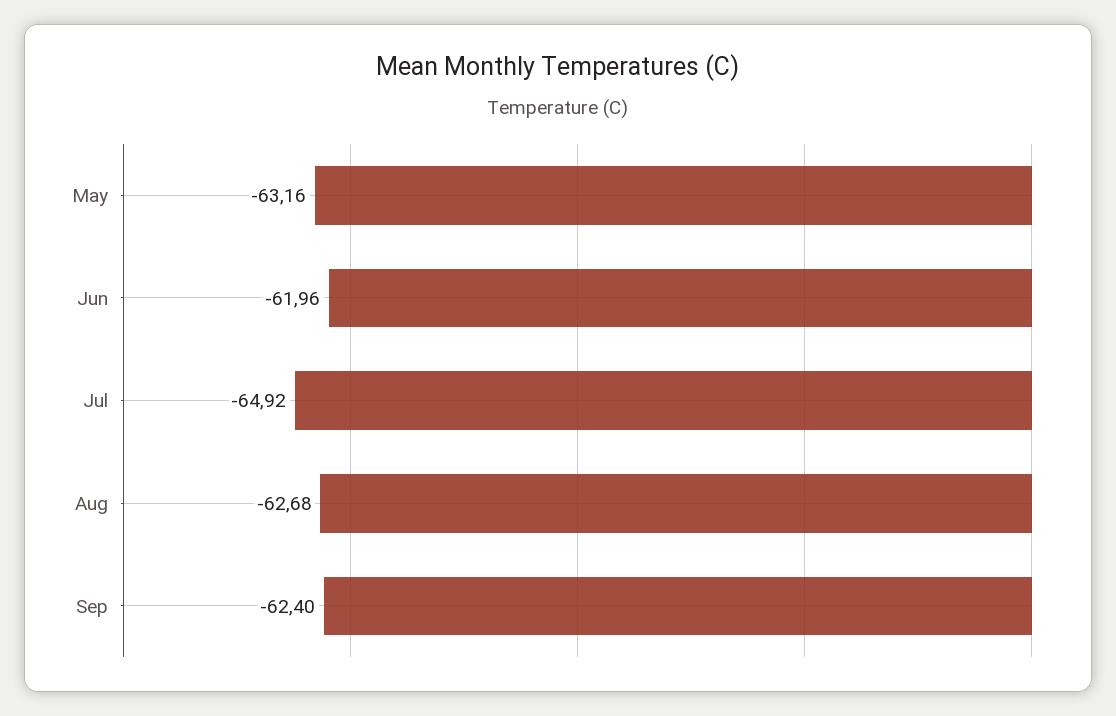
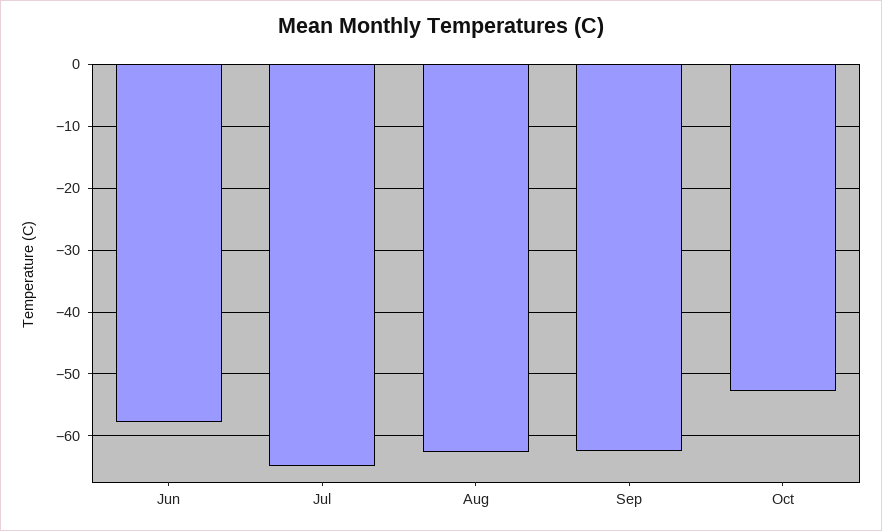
May: -63.16 -> none
Jun: -61.96 -> -58
Oct: none -> -53

